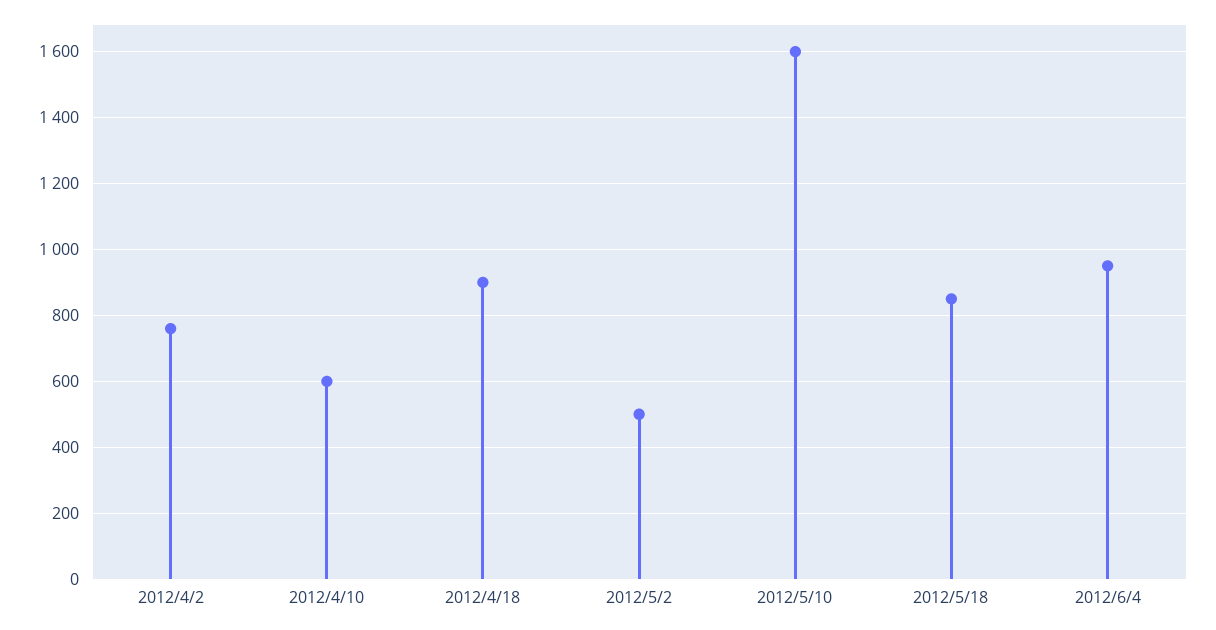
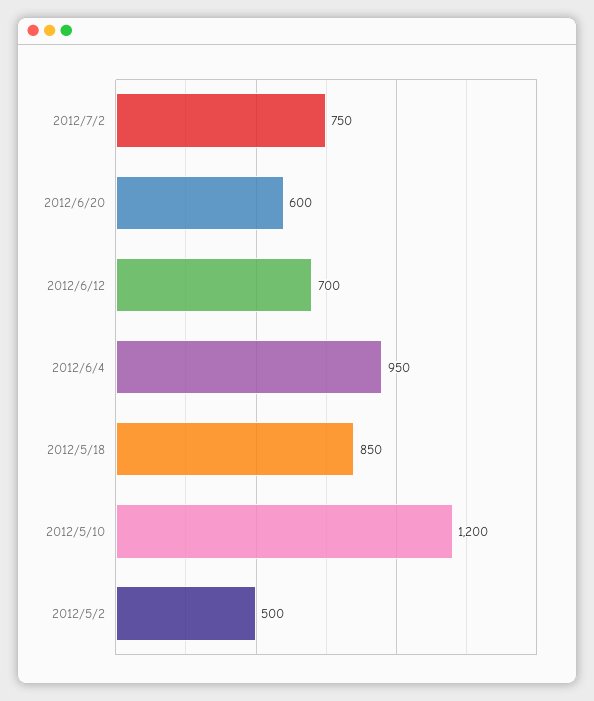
2012/4/2: 760 -> none
2012/4/10: 600 -> none
2012/4/18: 900 -> none
2012/5/10: 1600 -> 1200
2012/7/2: none -> 750
2012/6/20: none -> 600
2012/6/12: none -> 700

